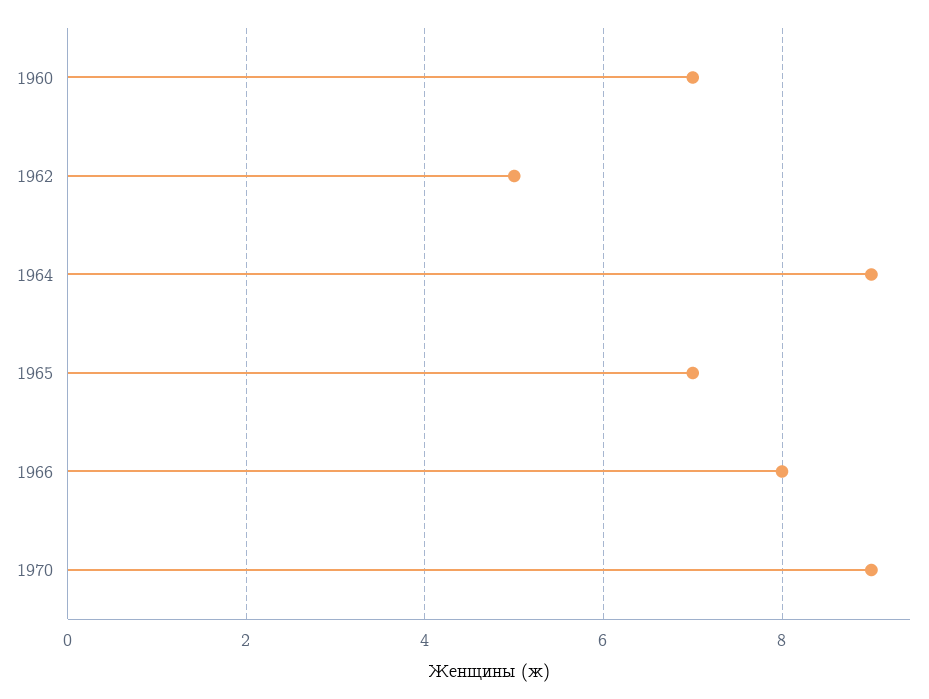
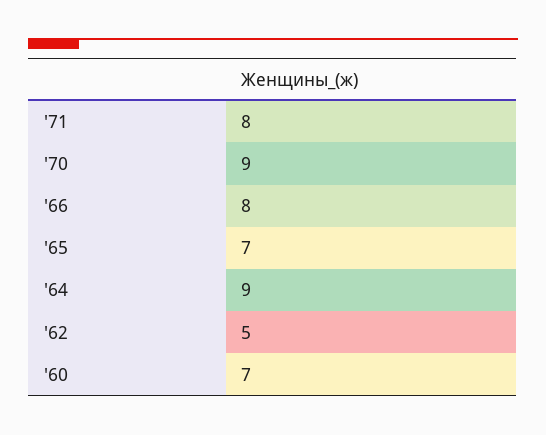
'71: none -> 8

